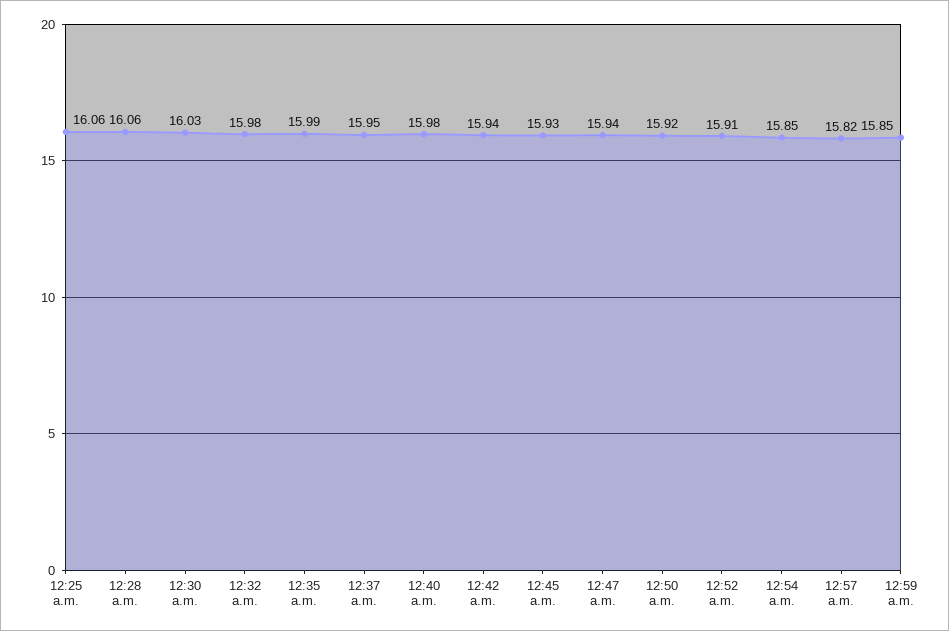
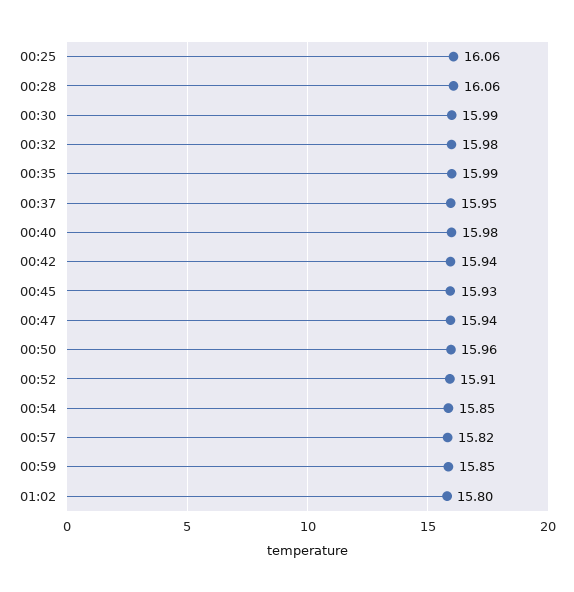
12:30 a.m.: 16.03 -> 15.99
12:50 a.m.: 15.92 -> 15.96
01:02: none -> 15.8

